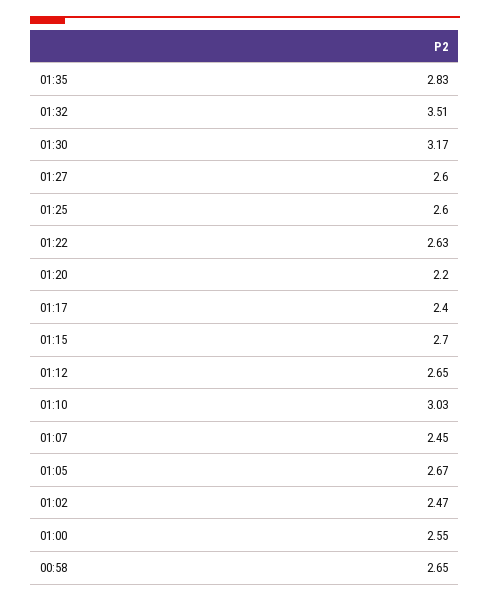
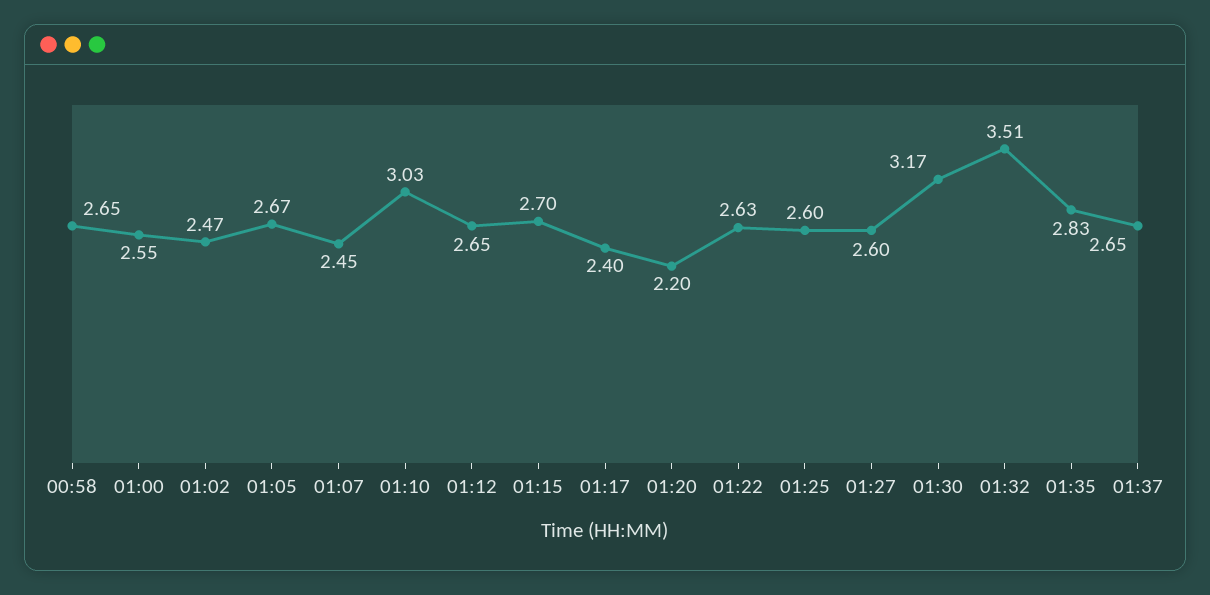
01:37: none -> 2.65

